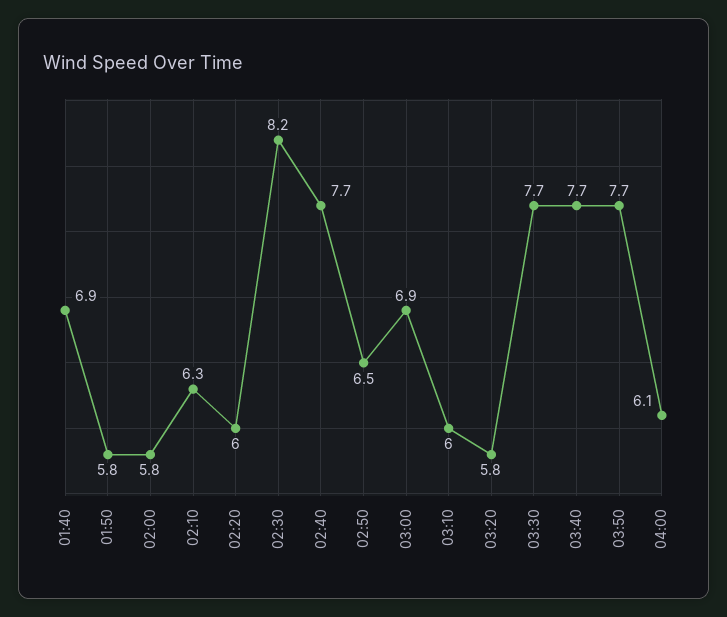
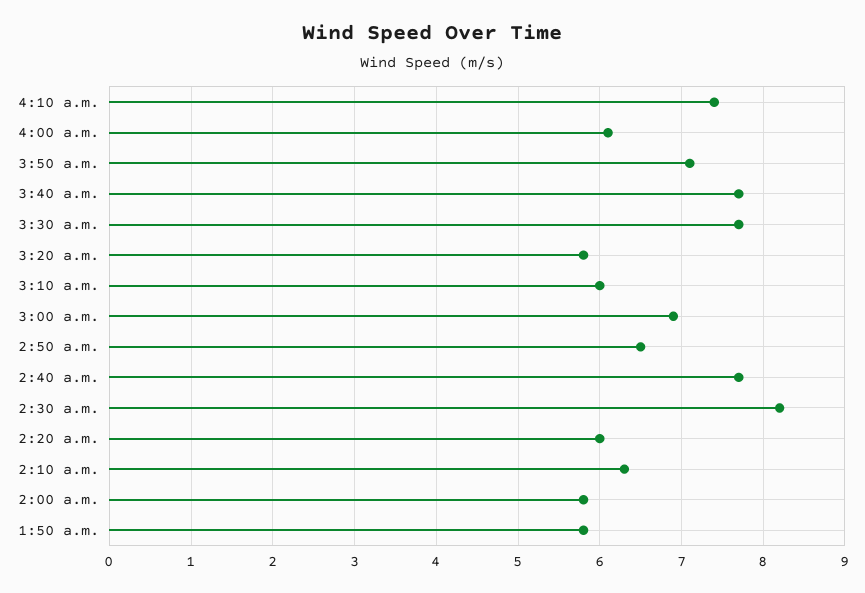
01:40: 6.9 -> none
03:50: 7.7 -> 7.1
4:10 a.m.: none -> 7.4

